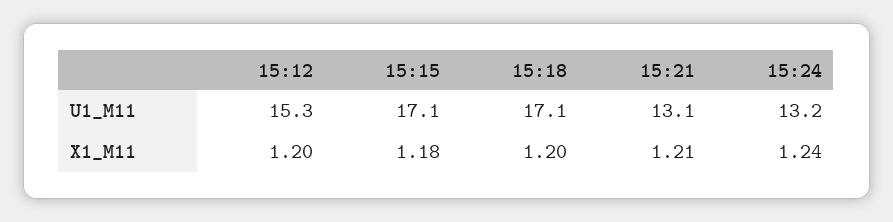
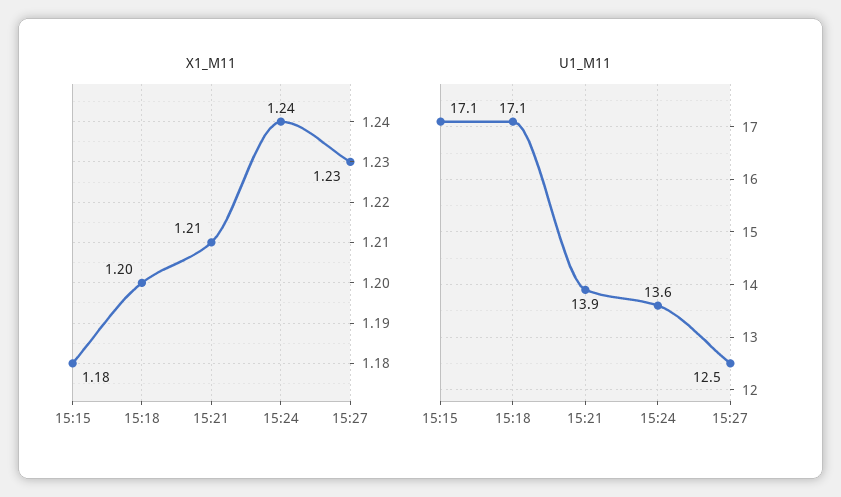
U1_M11, 15:12: 15.3 -> none
U1_M11, 15:21: 13.1 -> 13.9
U1_M11, 15:24: 13.2 -> 13.6
X1_M11, 15:12: 1.2 -> none
X1_M11, 15:27: none -> 1.23
U1_M11, 15:27: none -> 12.5

